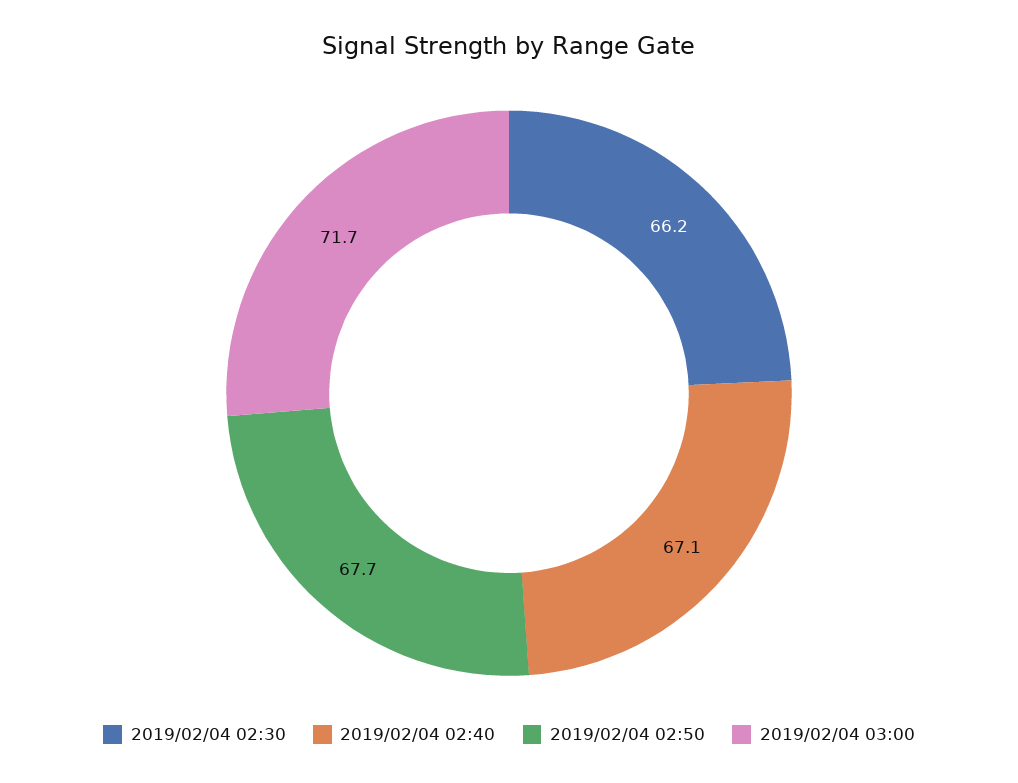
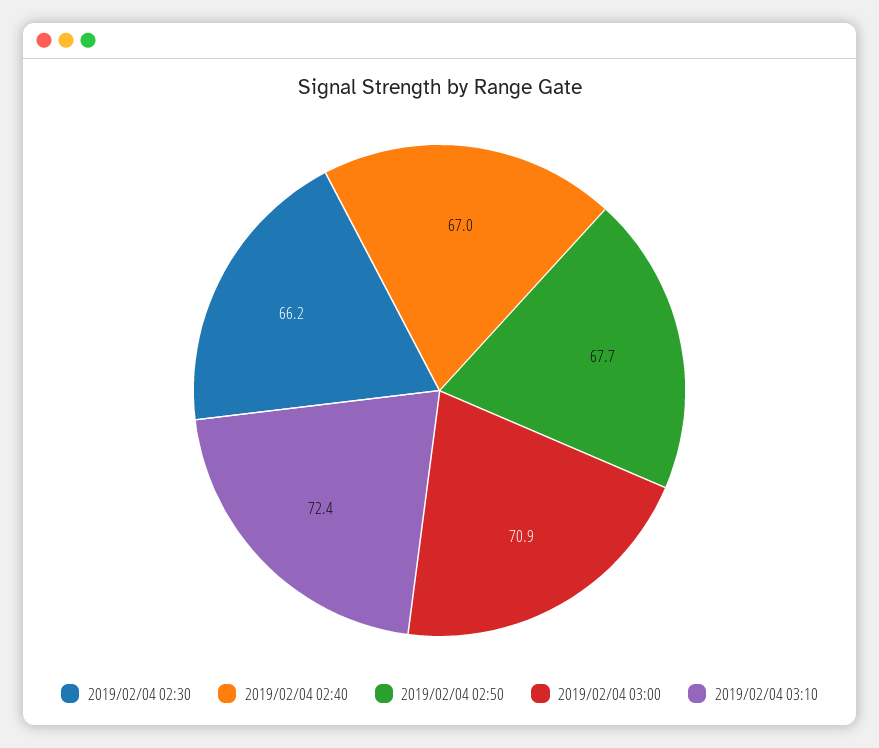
2019/02/04 02:40: 67.1 -> 67
2019/02/04 03:00: 71.7 -> 70.9
2019/02/04 03:10: none -> 72.4

